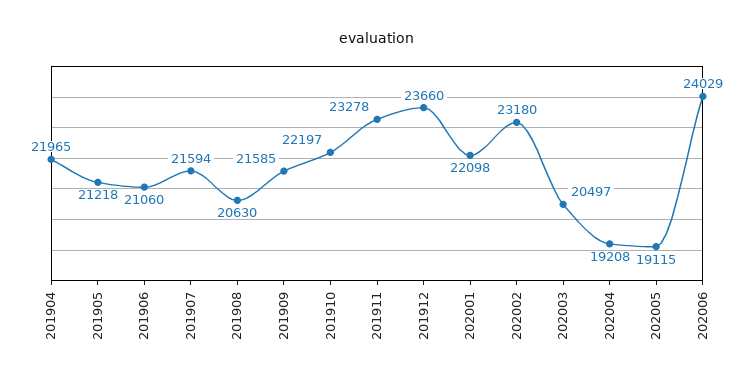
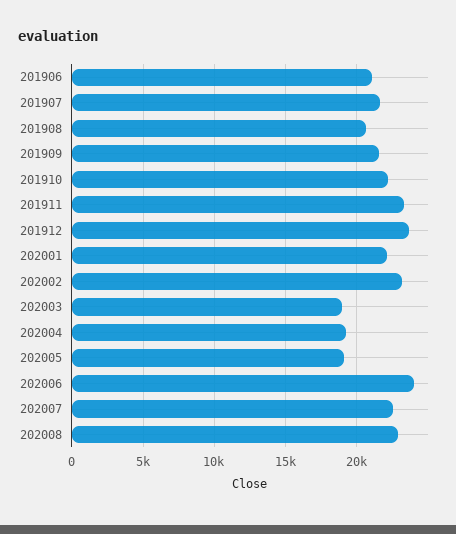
201904: 21965 -> none
201905: 21218 -> none
202003: 20497 -> 19000
202007: none -> 22500
202008: none -> 23000

